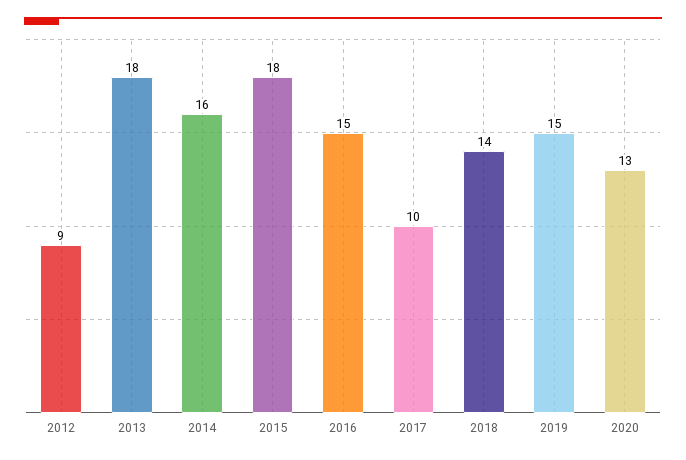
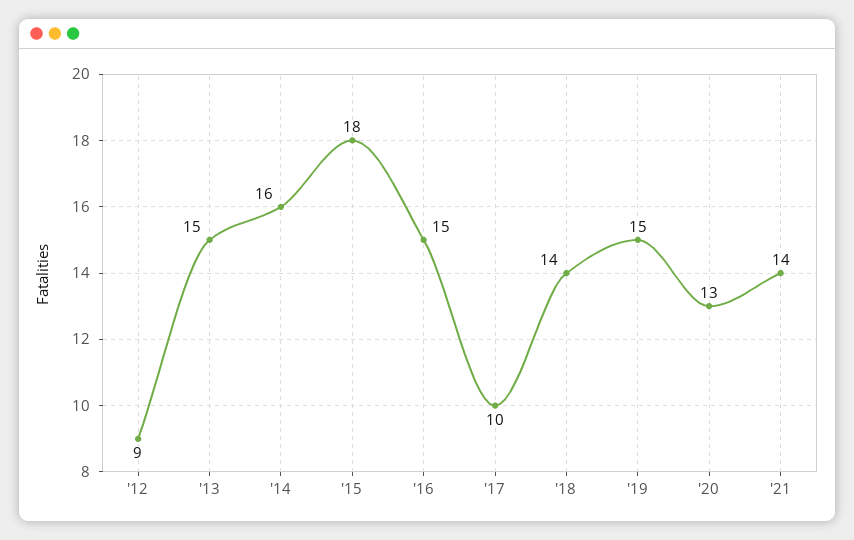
2013: 18 -> 15
'21: none -> 14

